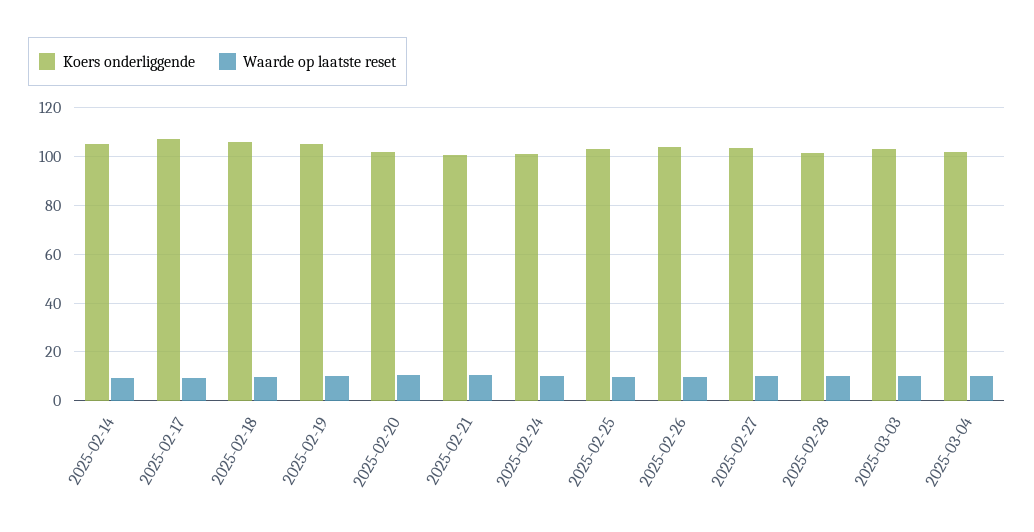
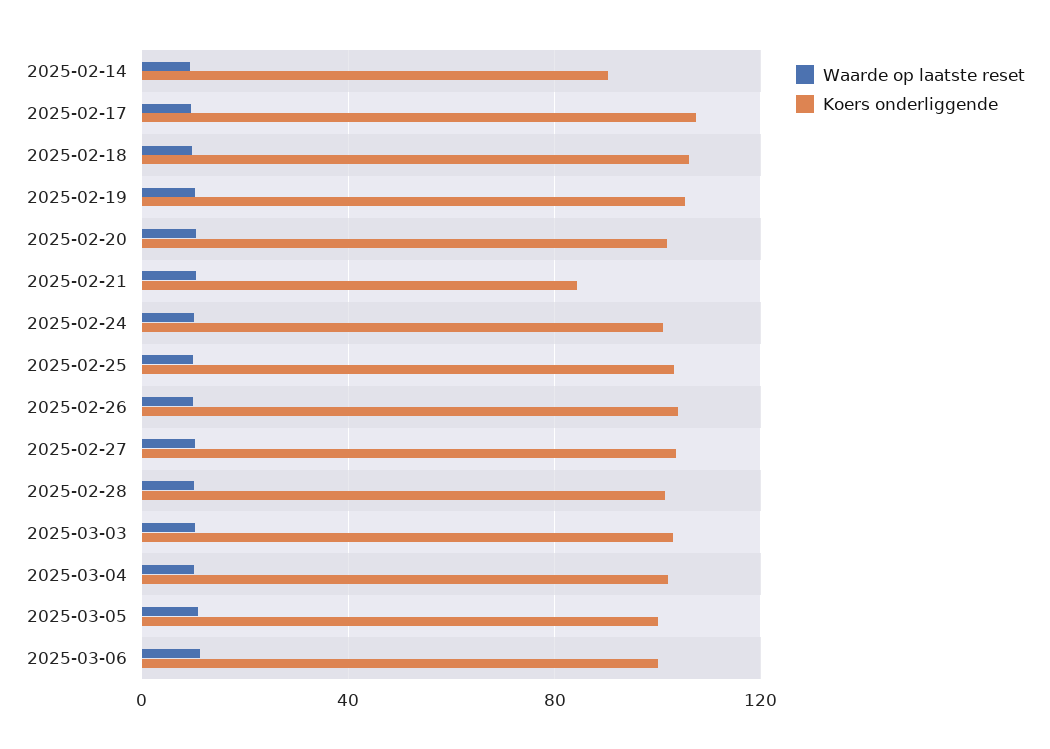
Koers onderliggende, 2025-02-14: 105 -> 90
Koers onderliggende, 2025-02-21: 100 -> 85
Waarde op laatste reset, 2025-03-05: none -> 10
Koers onderliggende, 2025-03-05: none -> 100
Waarde op laatste reset, 2025-03-06: none -> 10
Koers onderliggende, 2025-03-06: none -> 100

